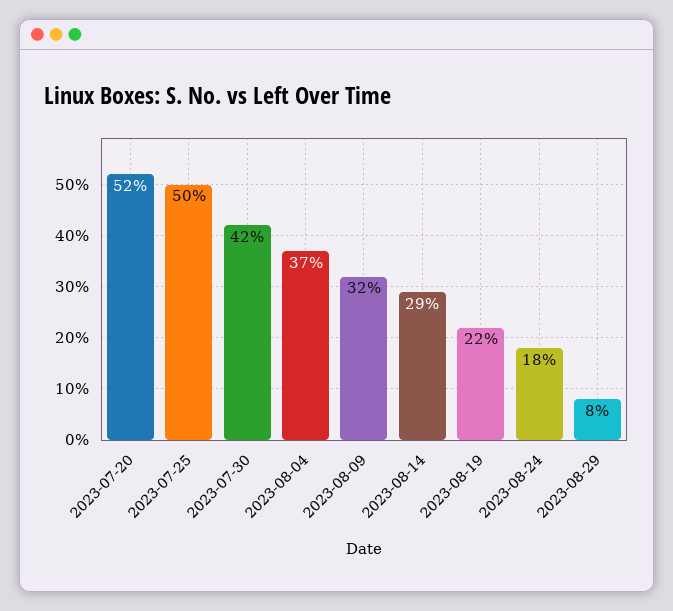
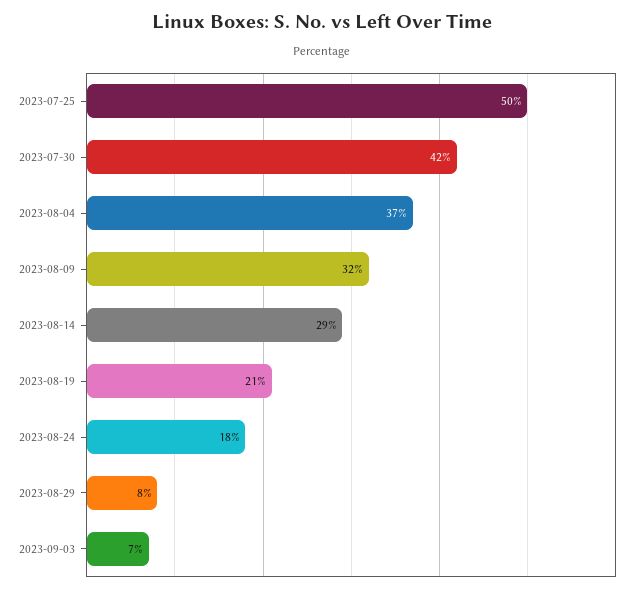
2023-07-20: 52 -> none
2023-08-19: 22 -> 21
2023-09-03: none -> 7

